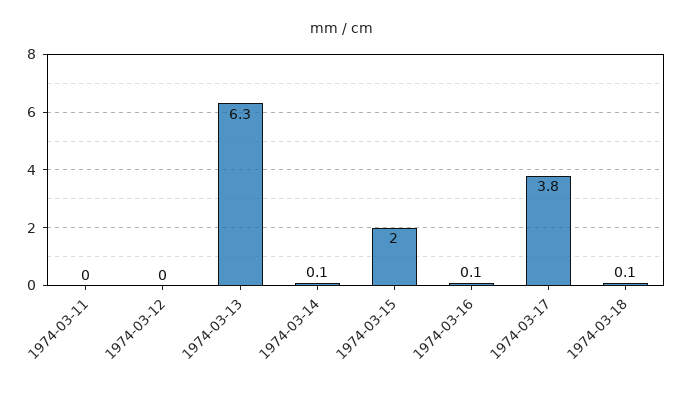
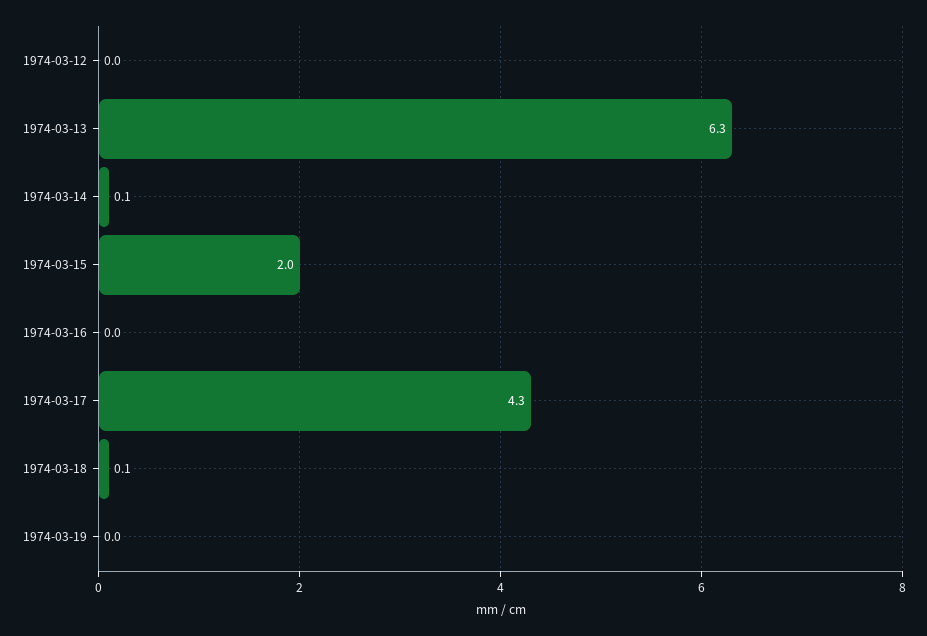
1974-03-11: 0 -> none
1974-03-16: 0.1 -> 0
1974-03-17: 3.8 -> 4.3
1974-03-19: none -> 0

